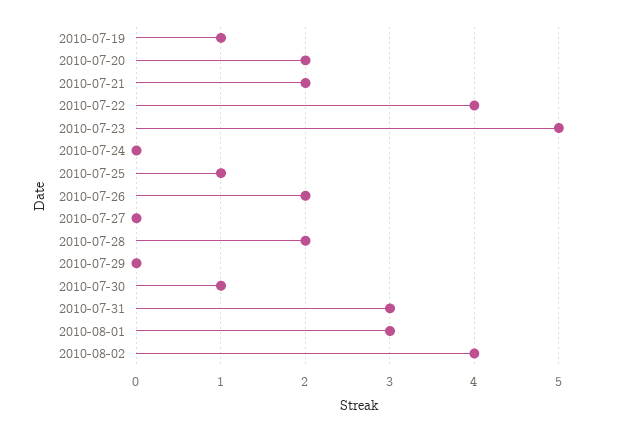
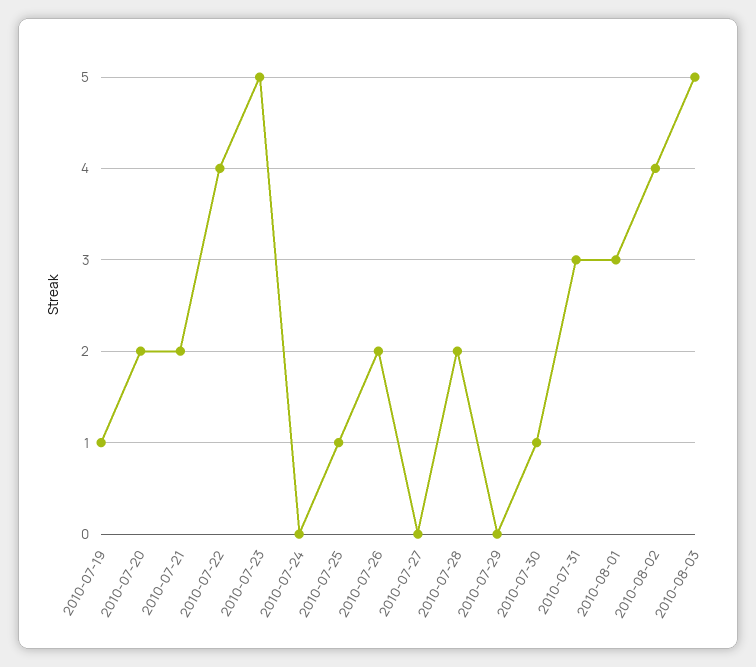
2010-08-03: none -> 5

